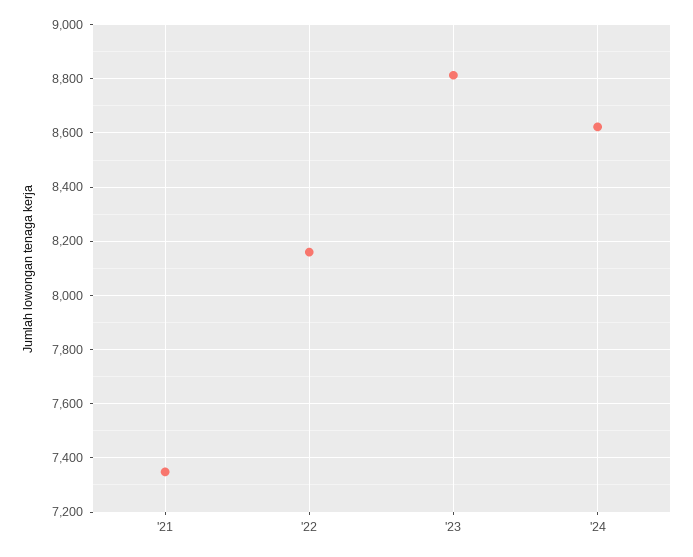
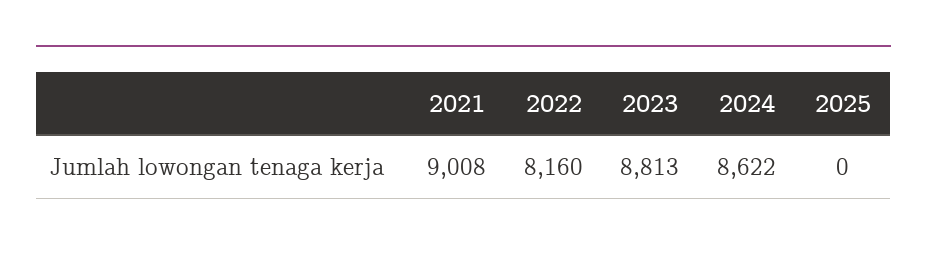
'21: 7350 -> 9008
2025: none -> 0

